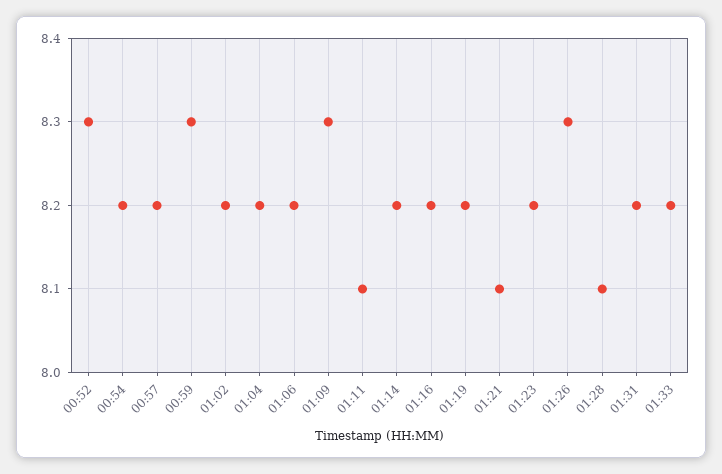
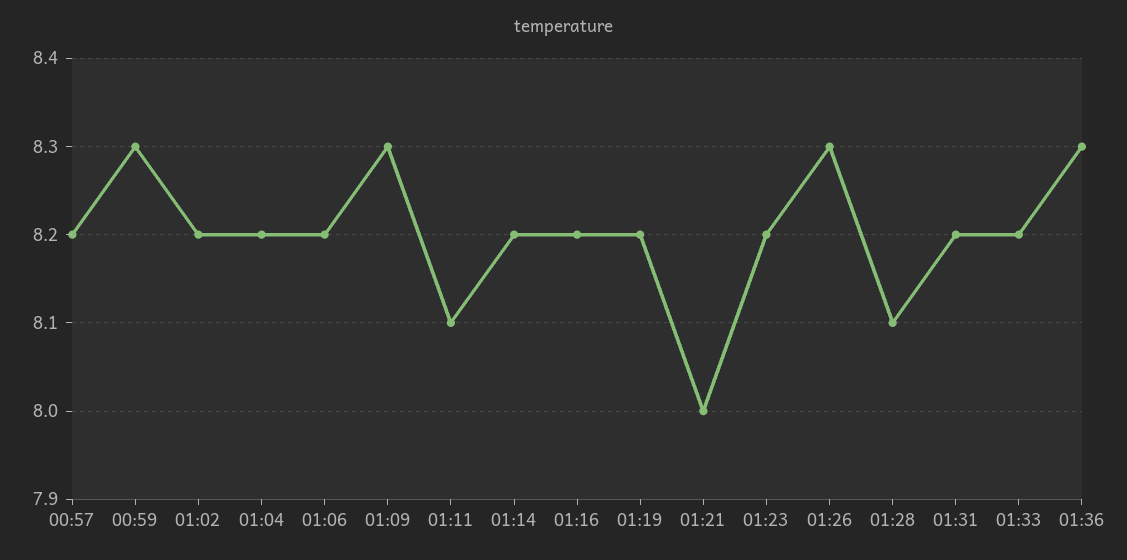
00:52: 8.3 -> none
00:54: 8.2 -> none
01:21: 8.1 -> 8
01:36: none -> 8.3

